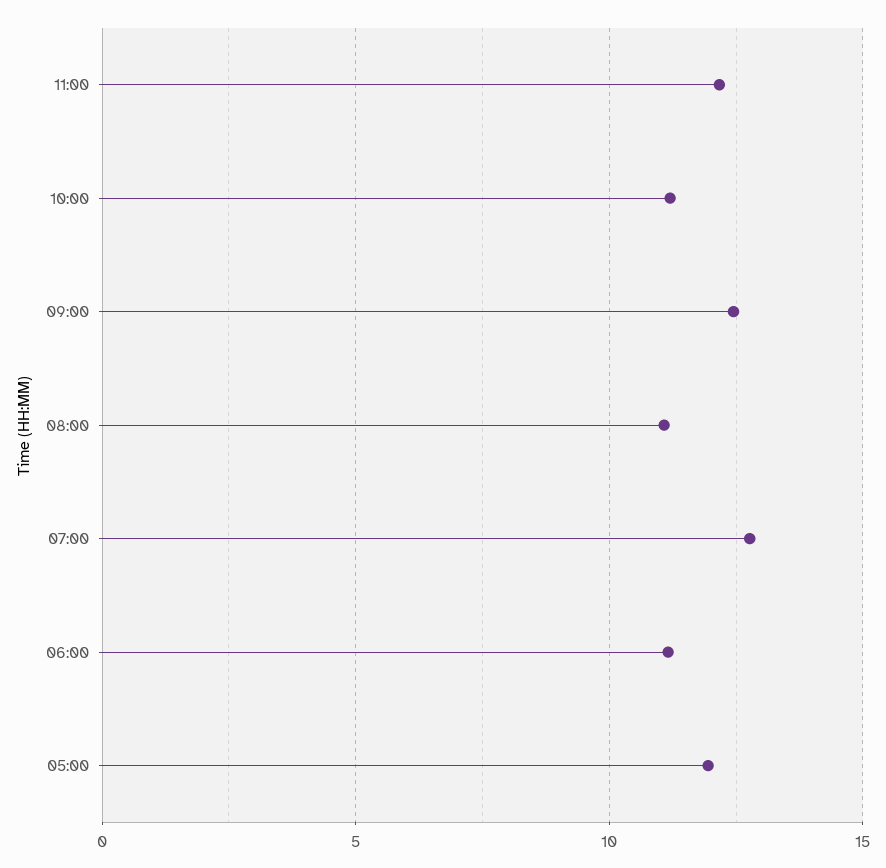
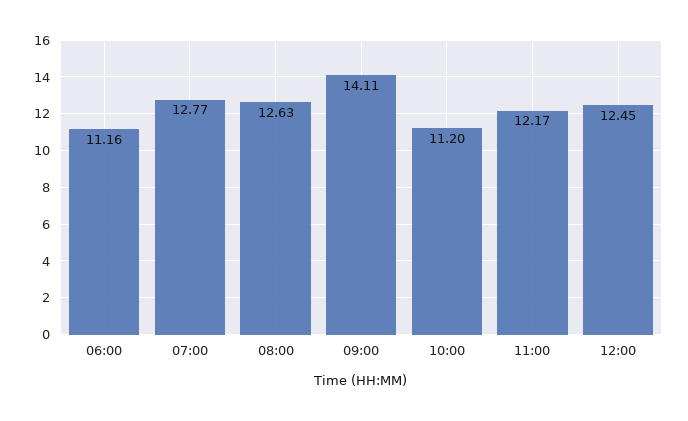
09:00: 12.5 -> 14.11
08:00: 11 -> 12.63
05:00: 12 -> none
12:00: none -> 12.45

